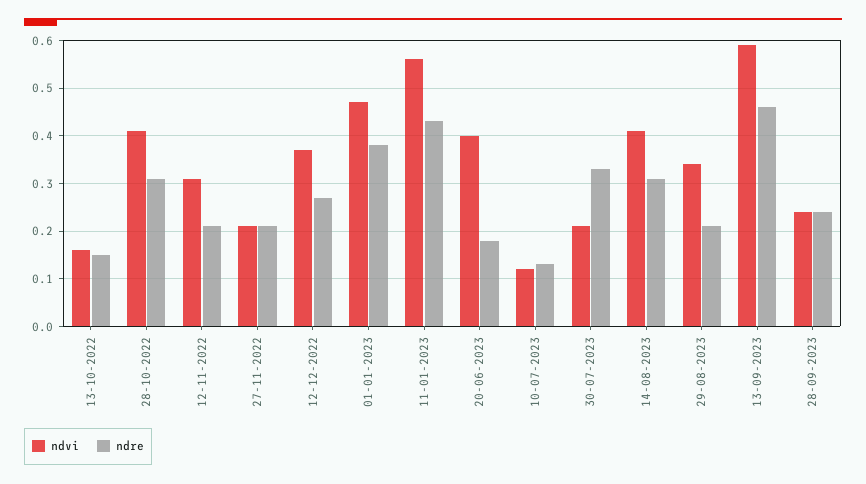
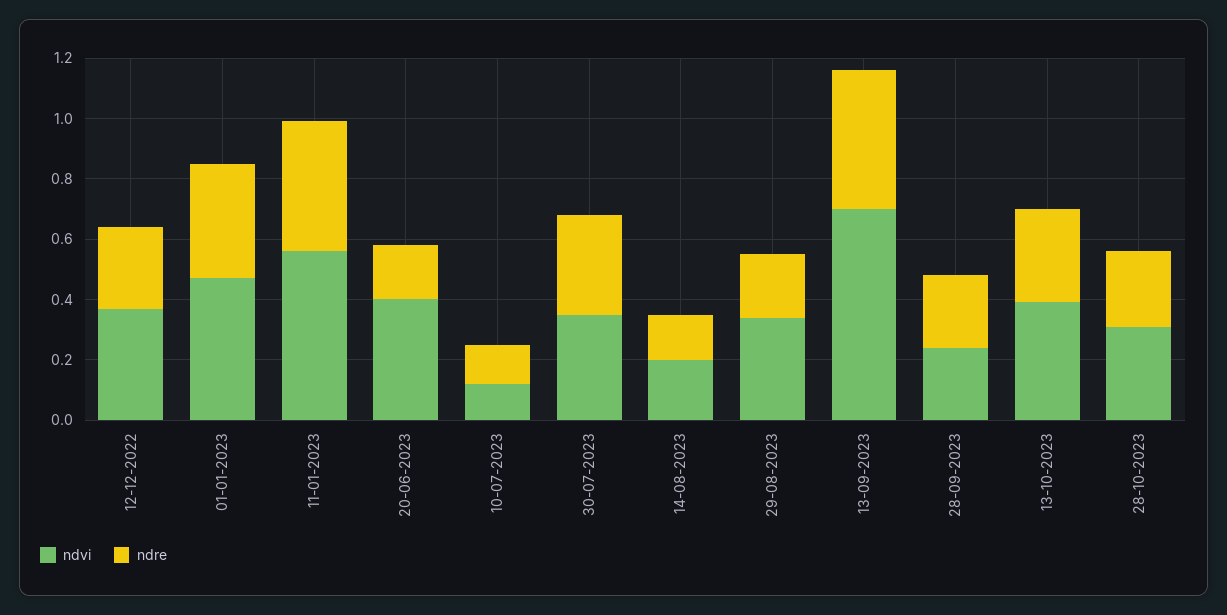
ndvi, 13-10-2022: 0.15 -> none
ndre, 13-10-2022: 0.15 -> none
ndvi, 28-10-2022: 0.4 -> none
ndre, 28-10-2022: 0.3 -> none
ndvi, 12-11-2022: 0.3 -> none
ndre, 12-11-2022: 0.2 -> none
ndvi, 27-11-2022: 0.2 -> none
ndre, 27-11-2022: 0.2 -> none
ndvi, 30-07-2023: 0.2 -> 0.35
ndvi, 14-08-2023: 0.4 -> 0.2
ndre, 14-08-2023: 0.3 -> 0.15
ndvi, 13-09-2023: 0.6 -> 0.7
ndvi, 13-10-2023: none -> 0.4
ndre, 13-10-2023: none -> 0.3
ndvi, 28-10-2023: none -> 0.3
ndre, 28-10-2023: none -> 0.25

